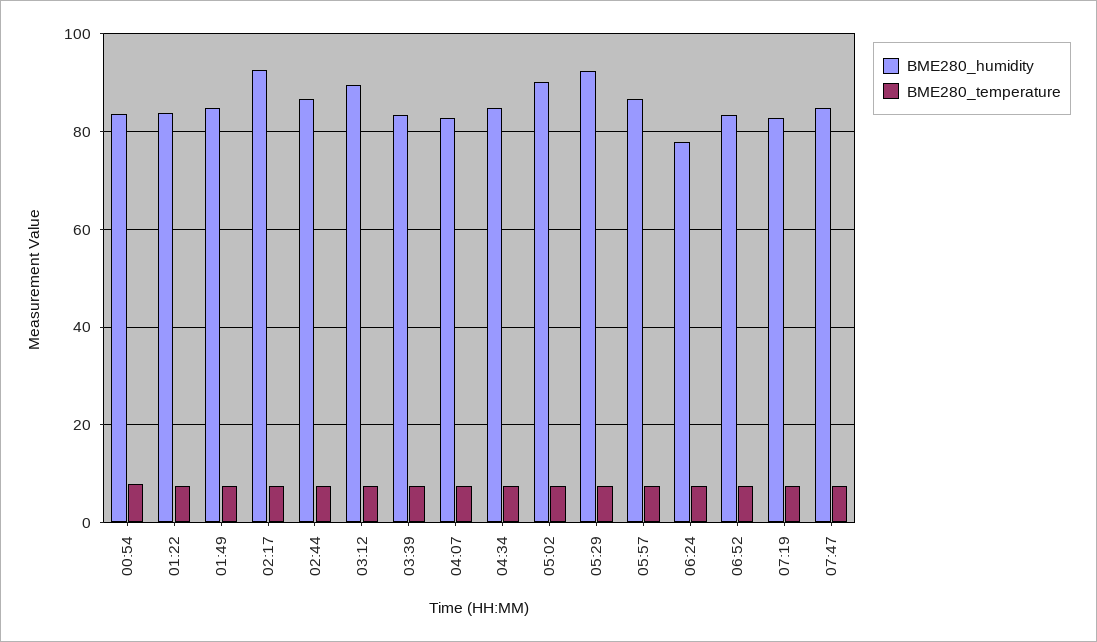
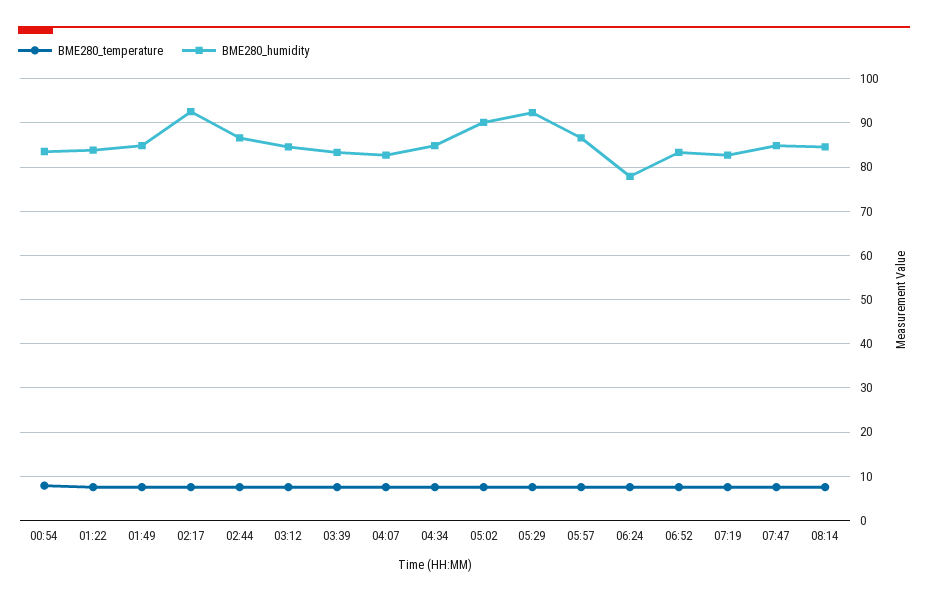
BME280_humidity, 03:12: 90 -> 84
BME280_temperature, 08:14: none -> 8
BME280_humidity, 08:14: none -> 84

